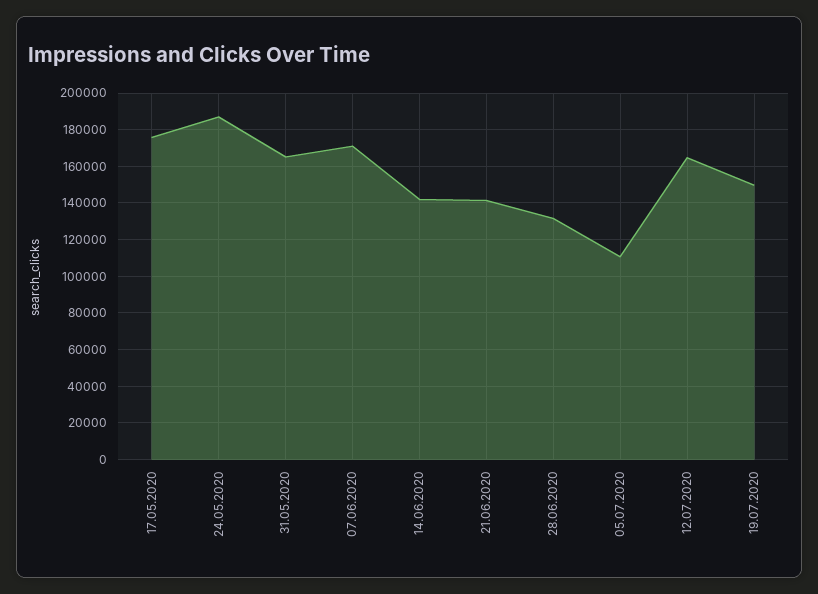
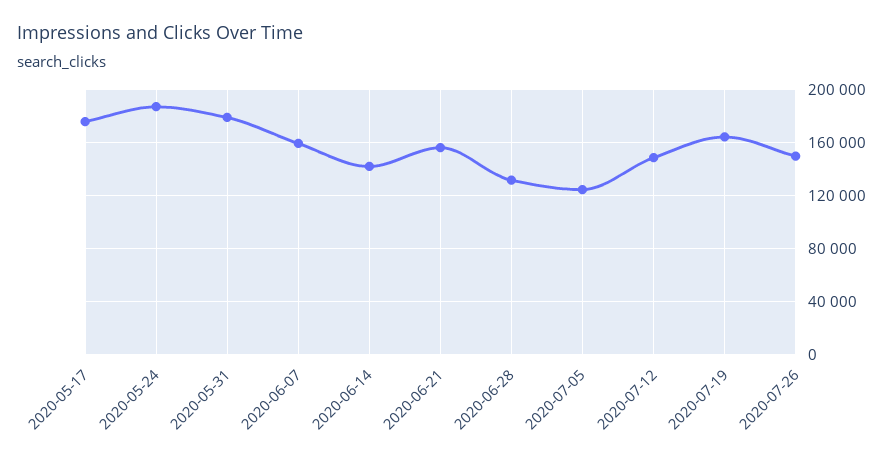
31.05.2020: 165000 -> 180000
07.06.2020: 170000 -> 160000
21.06.2020: 140000 -> 155000
05.07.2020: 110000 -> 125000
12.07.2020: 165000 -> 150000
19.07.2020: 150000 -> 165000
2020-07-26: none -> 150000

